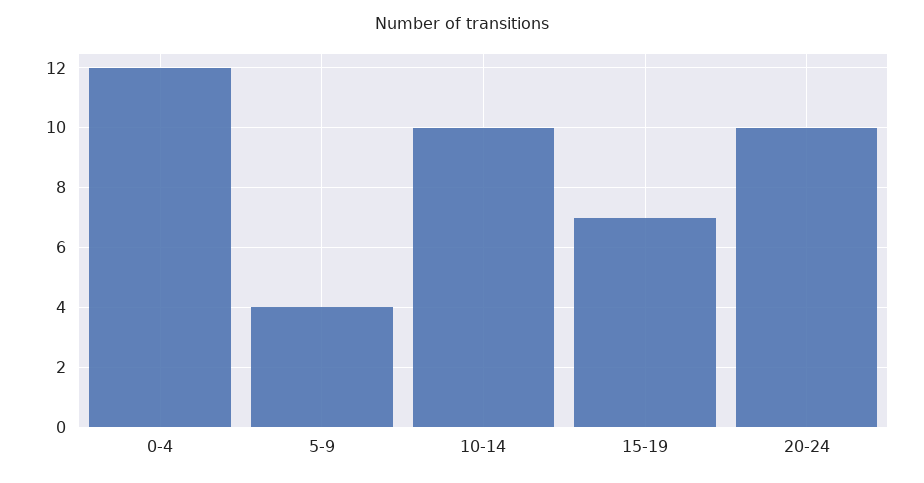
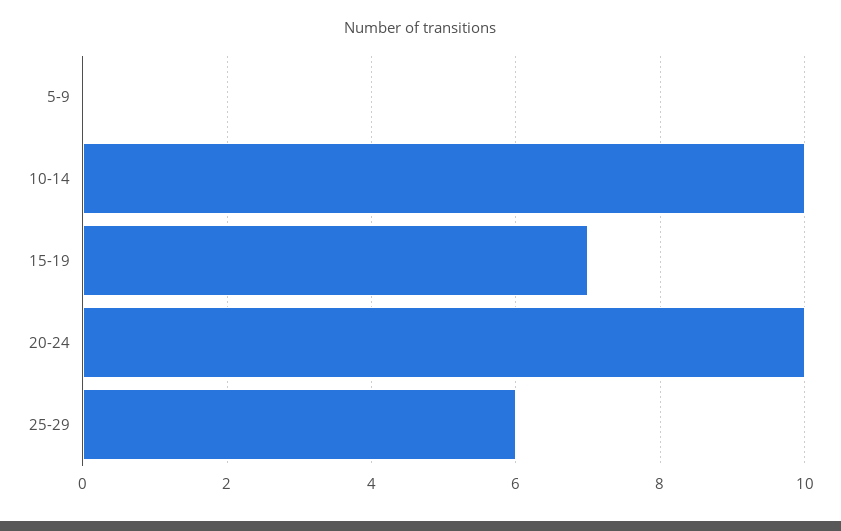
0-4: 12 -> none
5-9: 4 -> 0
25-29: none -> 6

